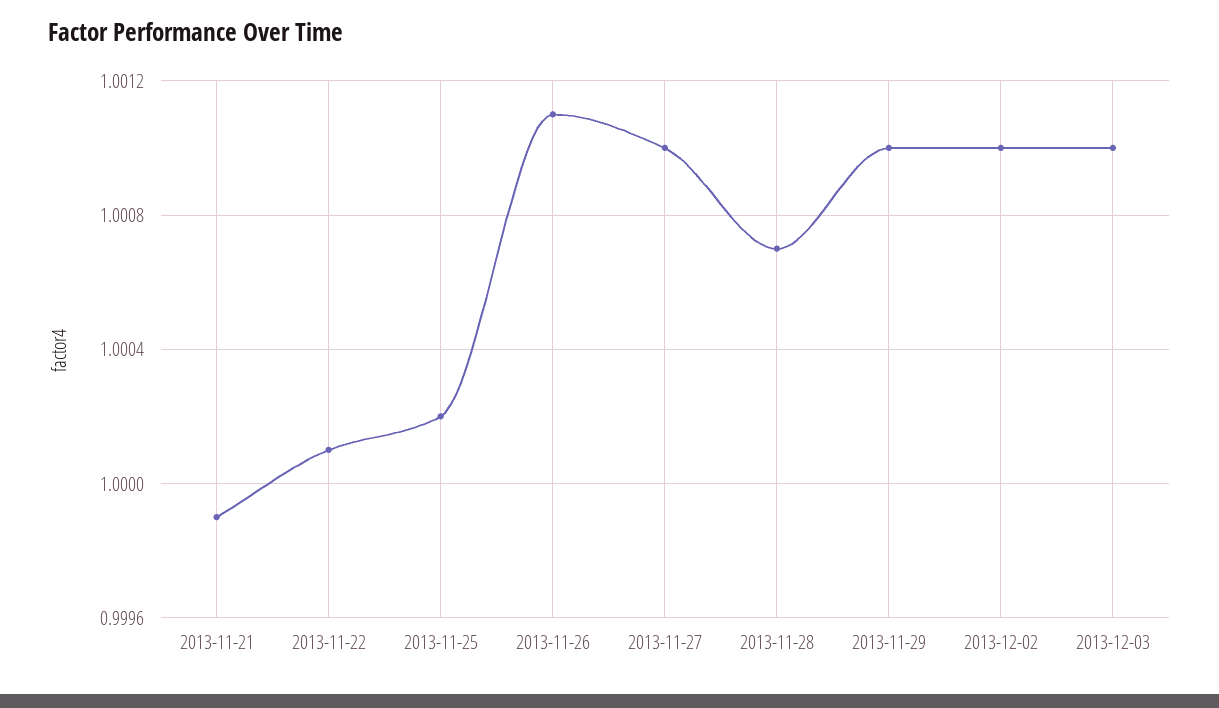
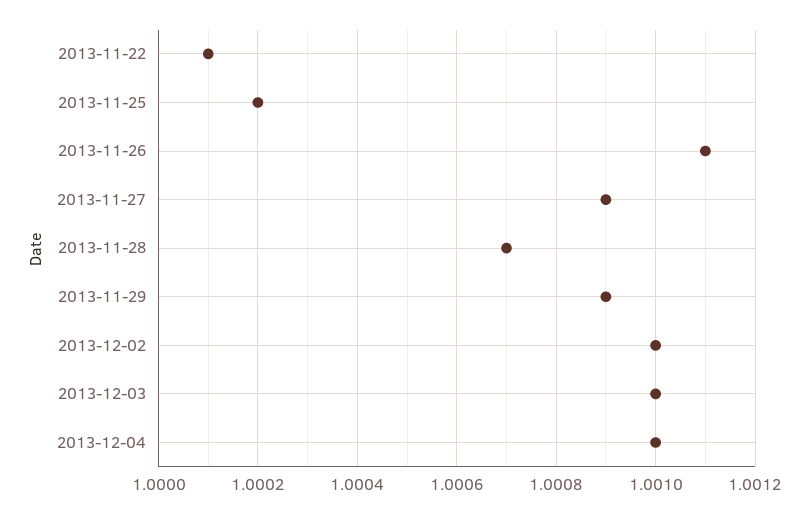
2013-11-21: 0.9999 -> none
2013-11-27: 1.001 -> 1.0009
2013-11-29: 1.001 -> 1.0009
2013-12-04: none -> 1.001

